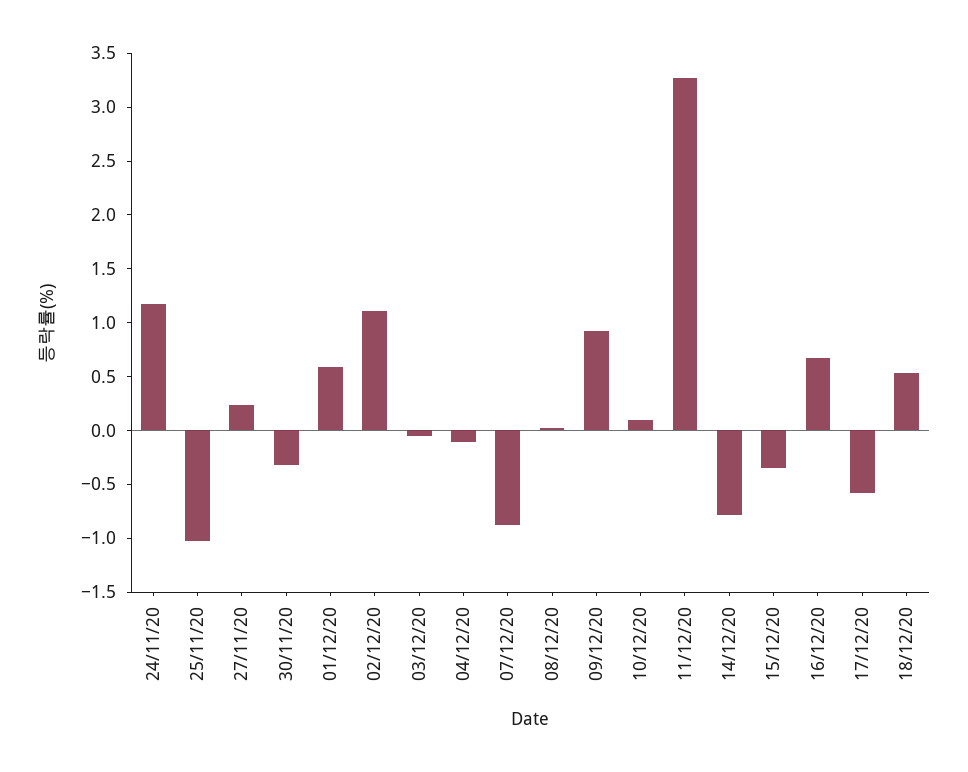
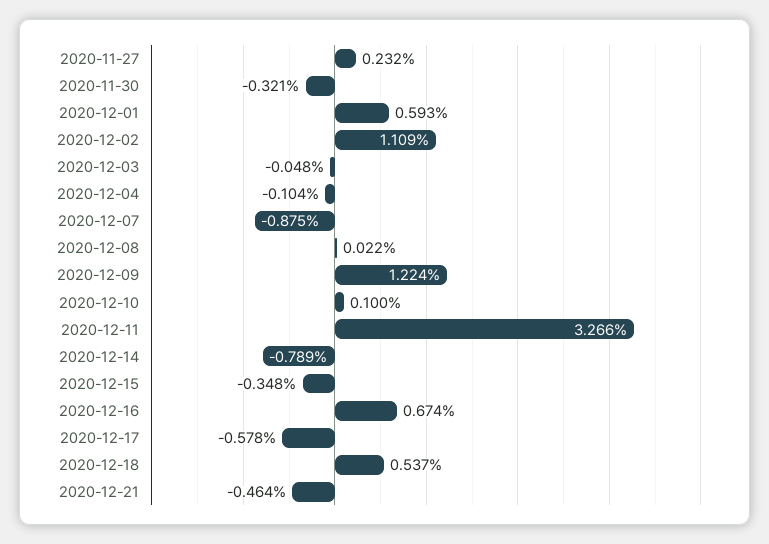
24/11/20: 1.2 -> none
25/11/20: -1 -> none
09/12/20: 0.9 -> 1.224
2020-12-21: none -> -0.464

